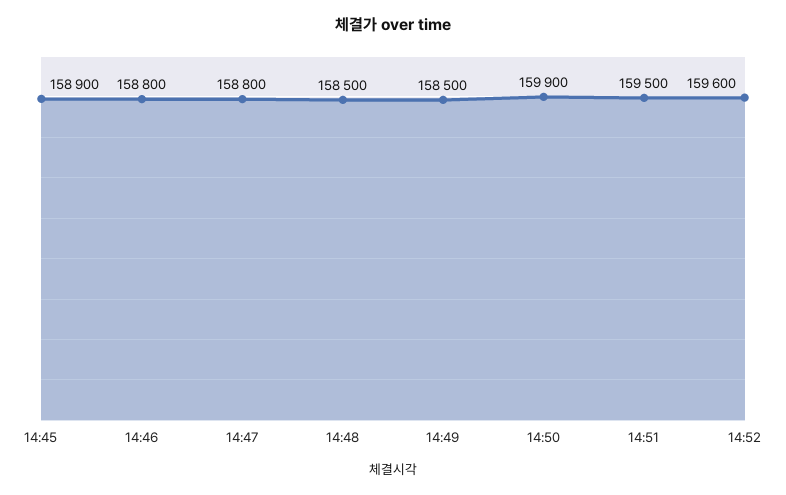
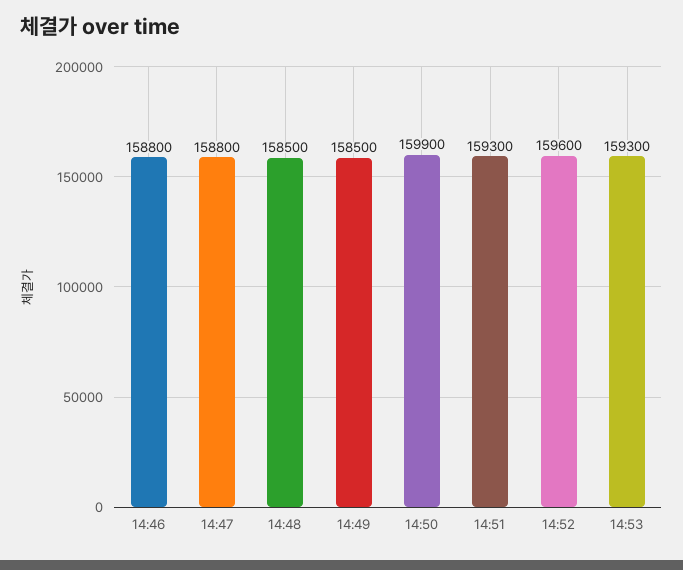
14:45: 158900 -> none
14:51: 159500 -> 159300
14:53: none -> 159300

